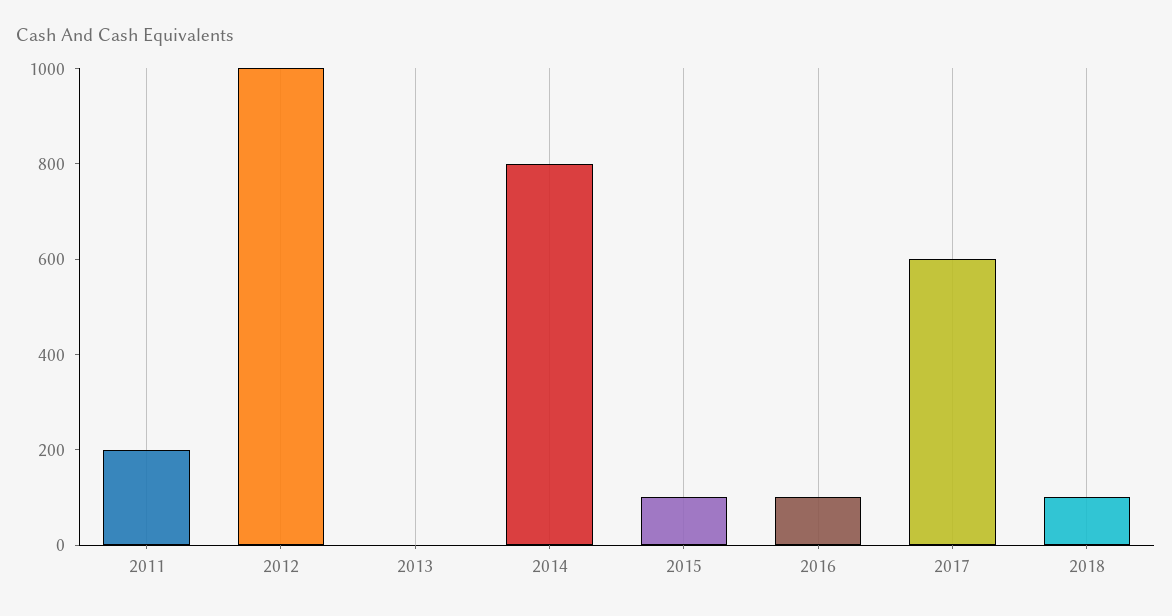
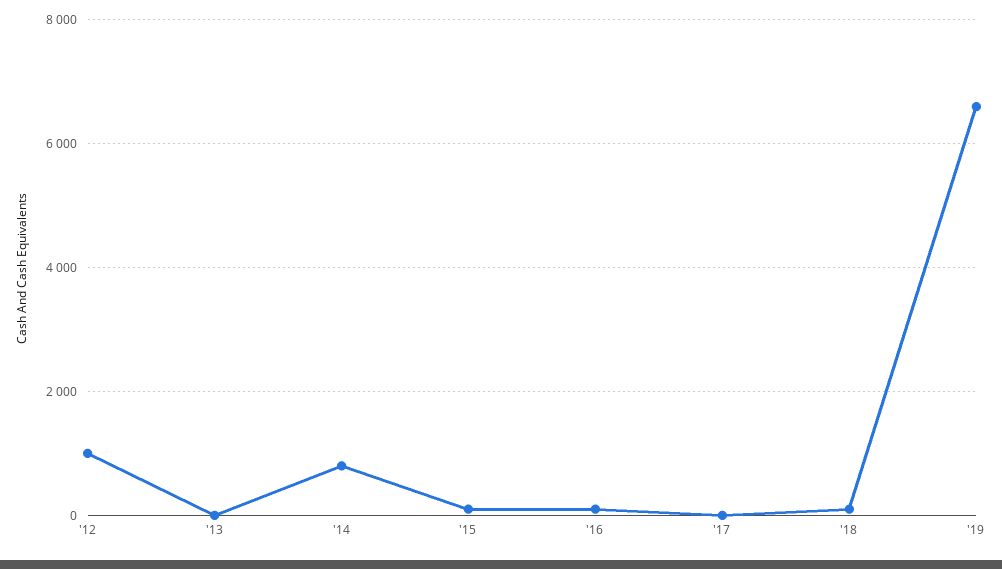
2011: 200 -> none
2017: 600 -> 0
'19: none -> 6600

